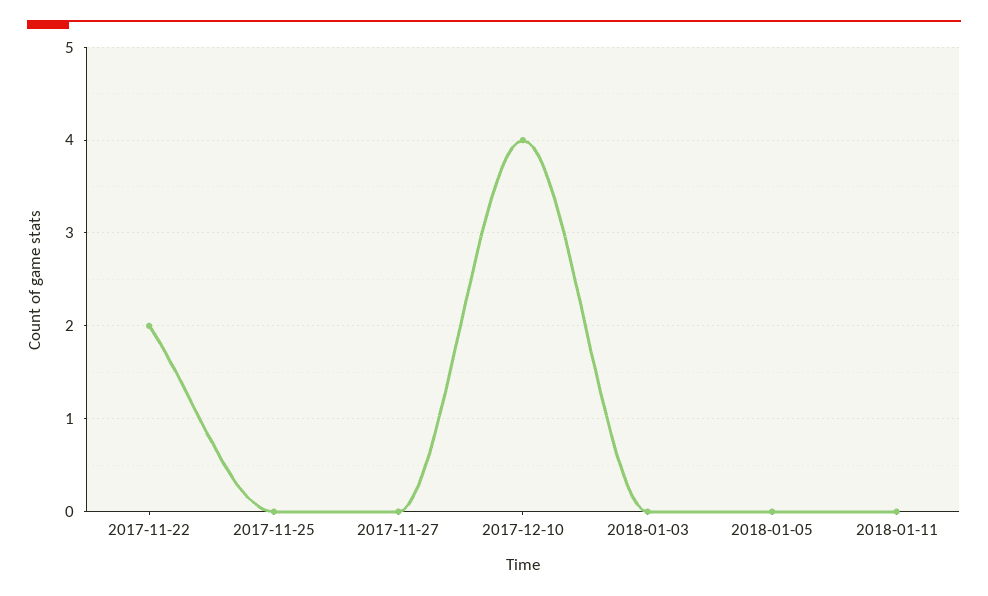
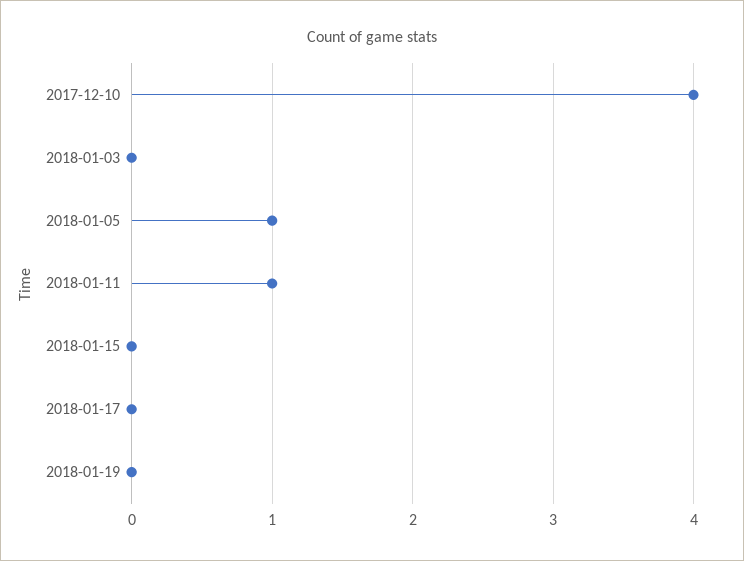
2017-11-22: 2 -> none
2017-11-25: 0 -> none
2017-11-27: 0 -> none
2018-01-05: 0 -> 1
2018-01-11: 0 -> 1
2018-01-15: none -> 0
2018-01-17: none -> 0
2018-01-19: none -> 0

